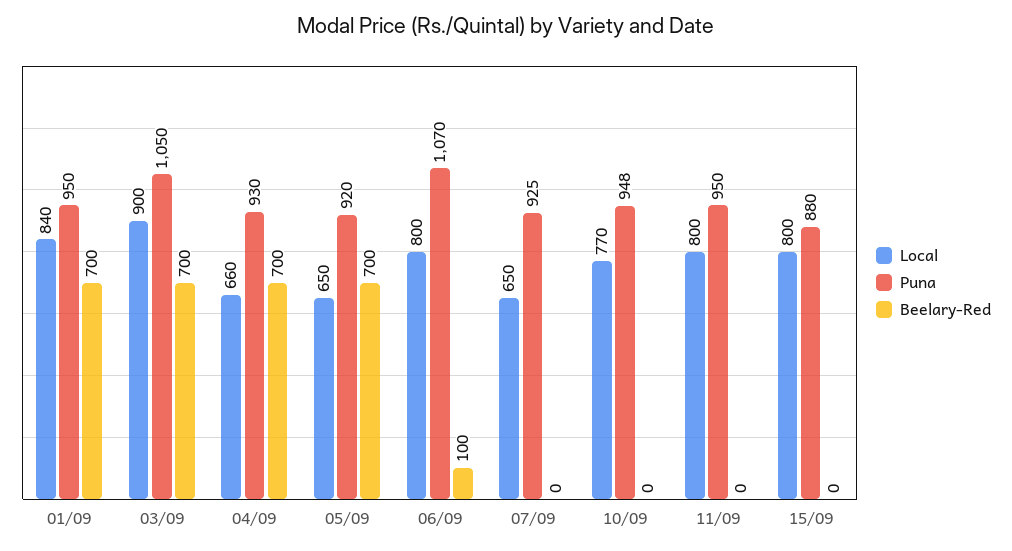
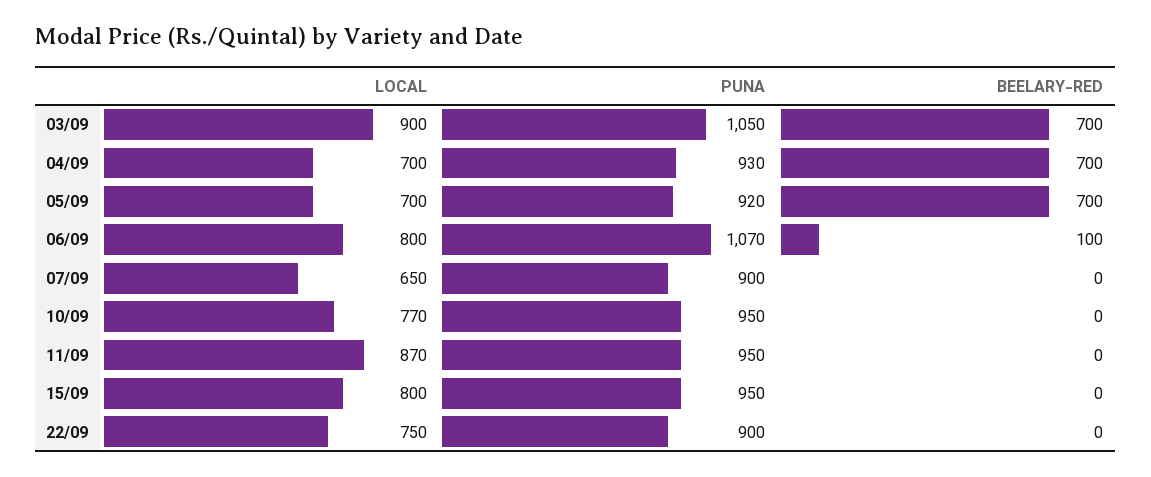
Local, 01/09: 840 -> none
Puna, 01/09: 950 -> none
Beelary-Red, 01/09: 700 -> none
Local, 04/09: 660 -> 700
Local, 05/09: 650 -> 700
Puna, 07/09: 925 -> 900
Puna, 10/09: 948 -> 950
Local, 11/09: 800 -> 870
Puna, 15/09: 880 -> 950
Local, 22/09: none -> 750
Puna, 22/09: none -> 900
Beelary-Red, 22/09: none -> 0

